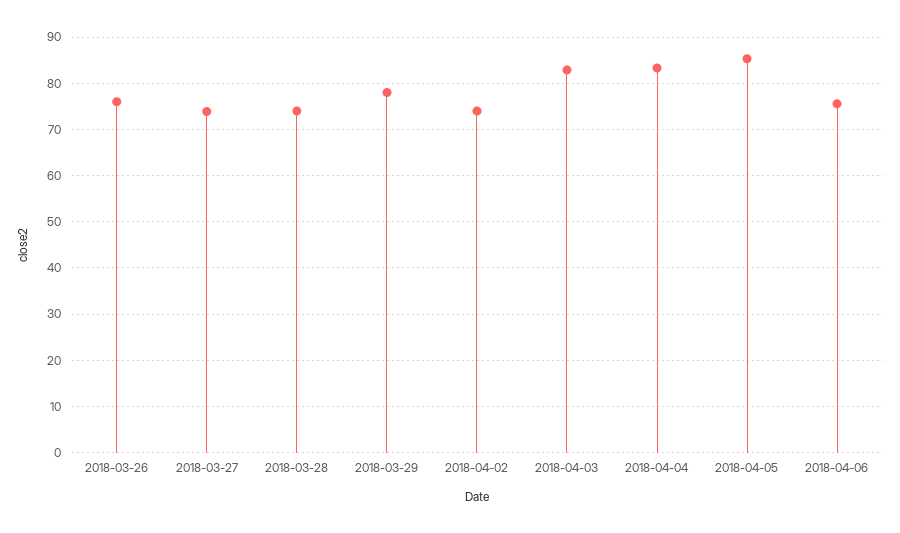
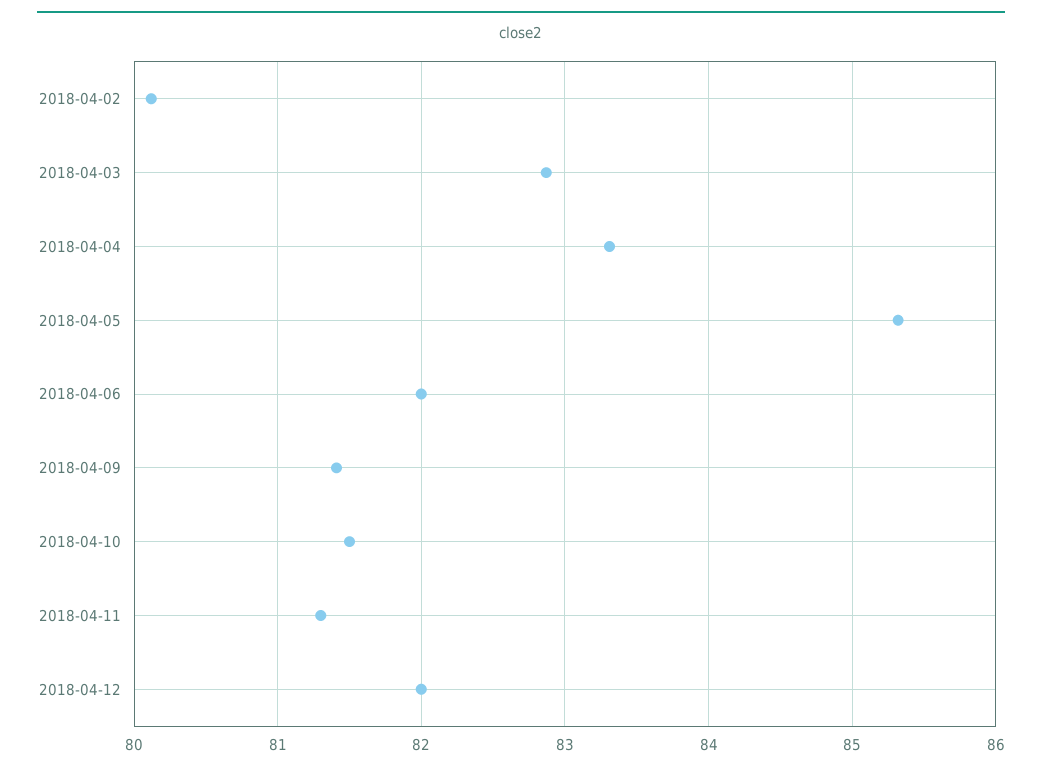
2018-03-26: 76 -> none
2018-03-27: 74 -> none
2018-03-28: 74 -> none
2018-03-29: 78 -> none
2018-04-02: 74 -> 80.1
2018-04-06: 76 -> 82
2018-04-09: none -> 81.4
2018-04-10: none -> 81.5
2018-04-11: none -> 81.3
2018-04-12: none -> 82

